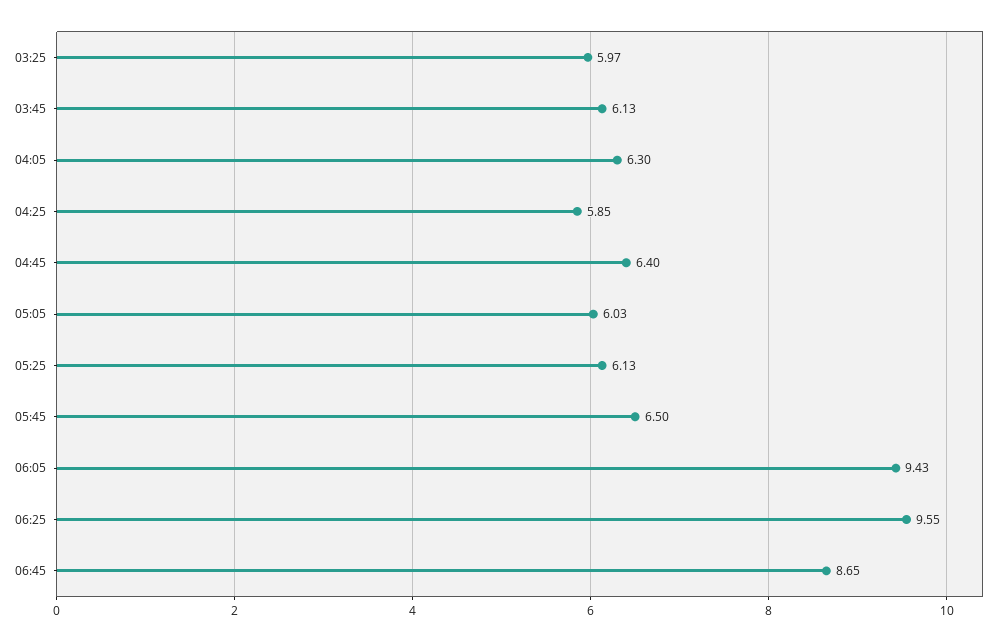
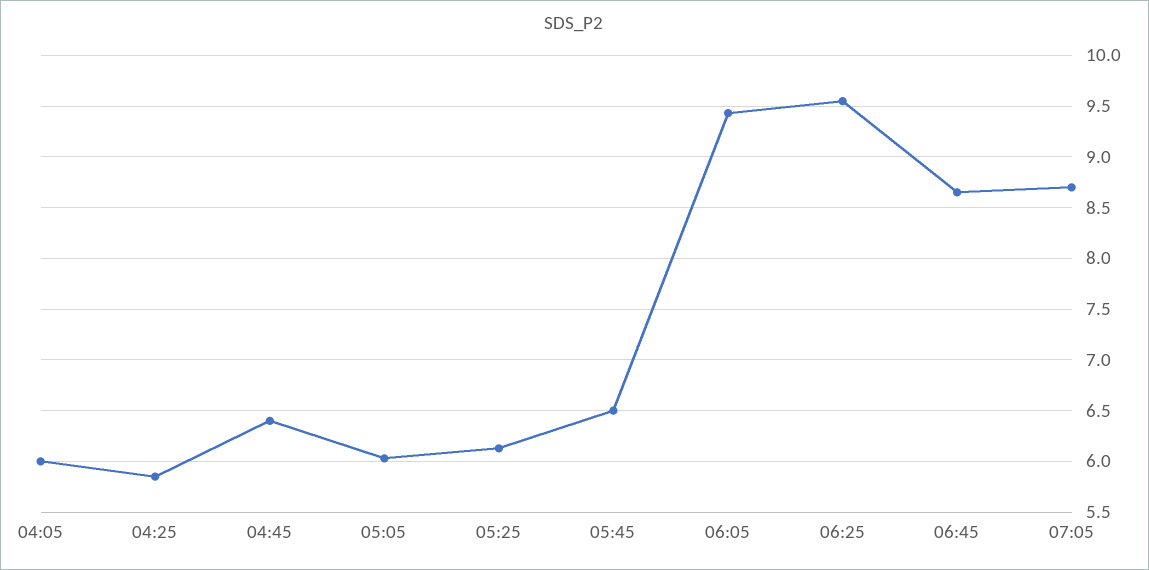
03:25: 5.97 -> none
03:45: 6.13 -> none
04:05: 6.3 -> 6
07:05: none -> 8.7

